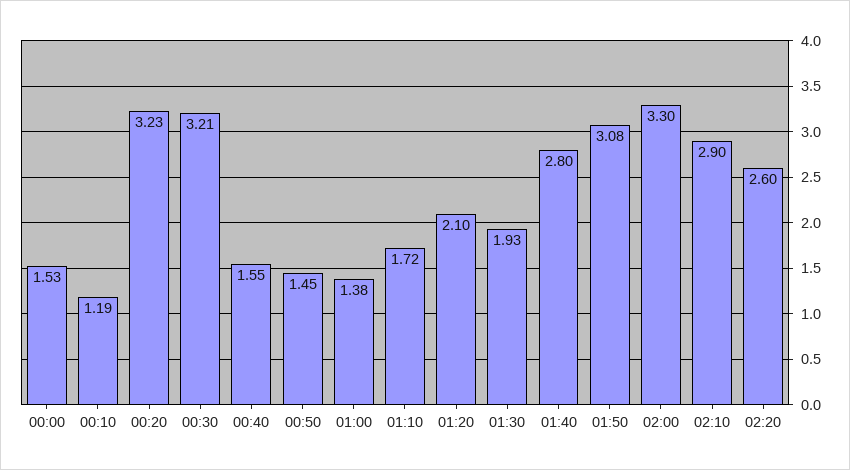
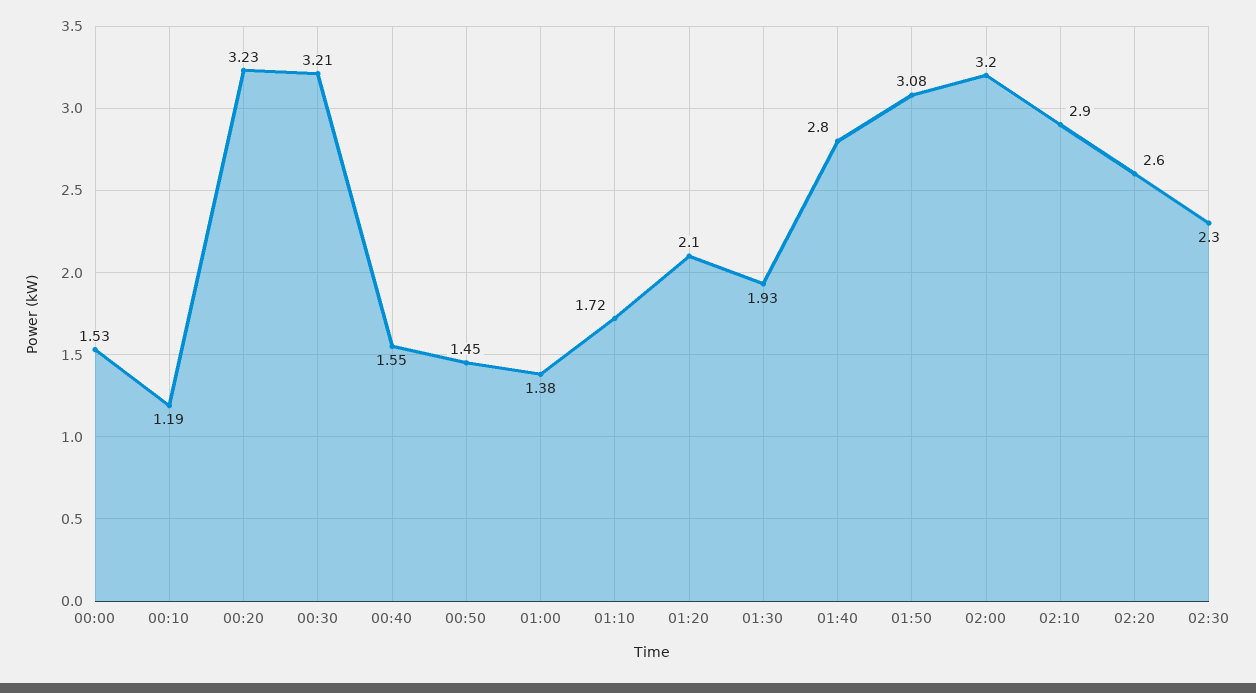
02:00: 3.3 -> 3.2
02:30: none -> 2.3

